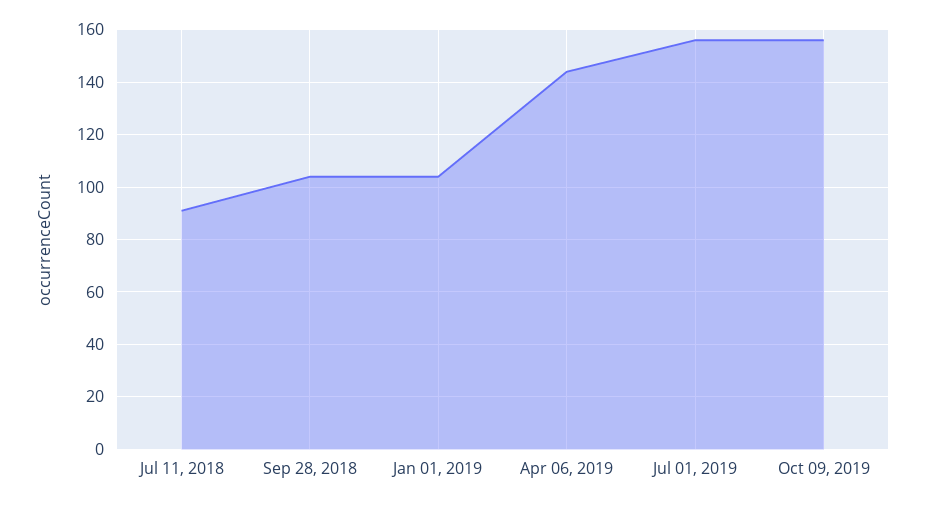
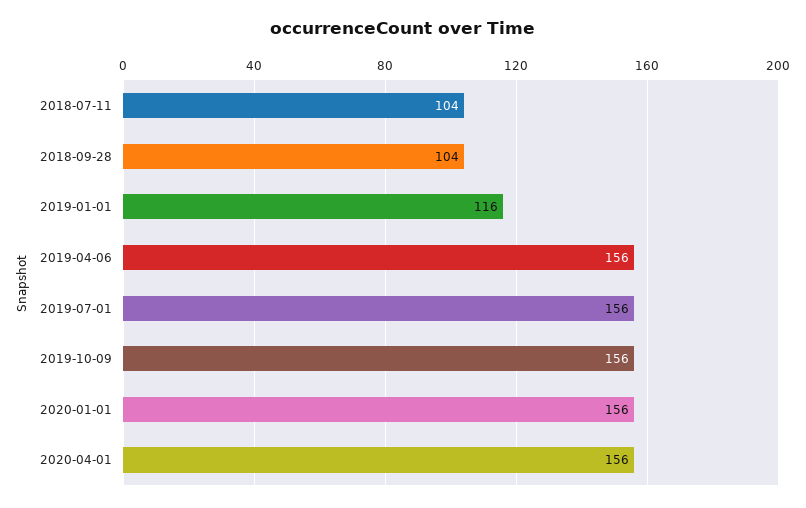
Jul 11, 2018: 90 -> 104
Jan 01, 2019: 105 -> 116
Apr 06, 2019: 145 -> 156
2020-01-01: none -> 156
2020-04-01: none -> 156

